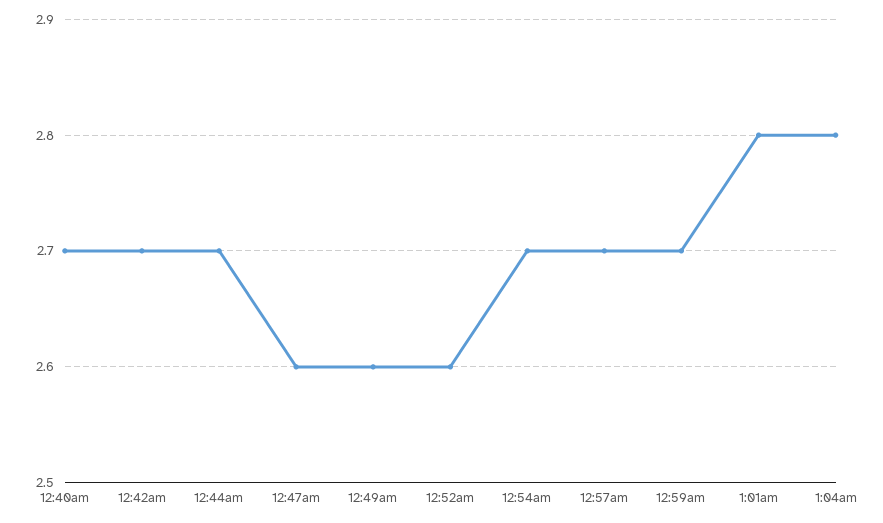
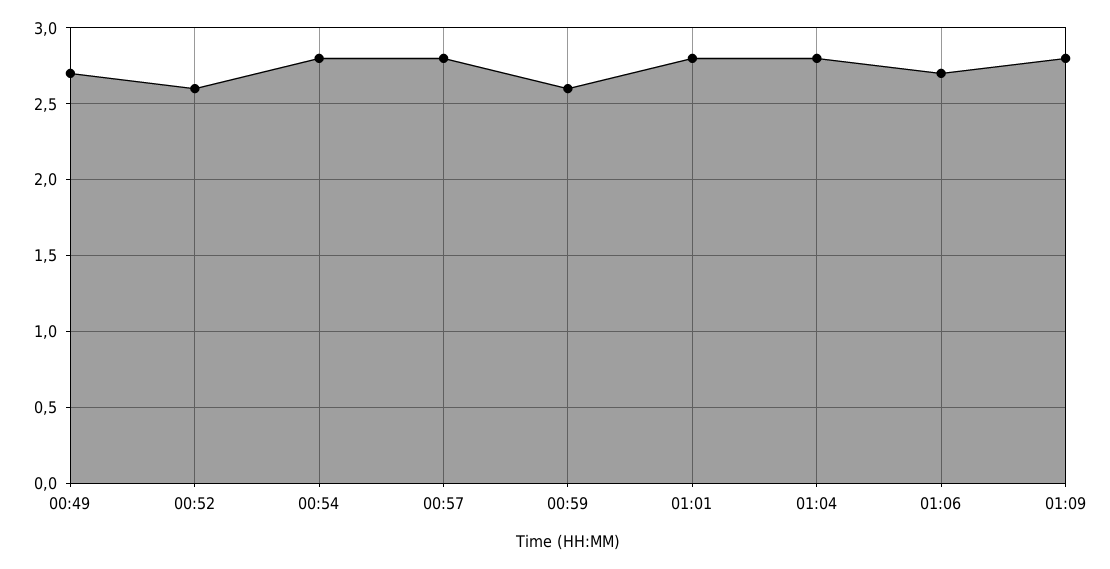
12:40am: 2.7 -> none
12:42am: 2.7 -> none
12:44am: 2.7 -> none
12:47am: 2.6 -> none
12:49am: 2.6 -> 2.7
12:54am: 2.7 -> 2.8
12:57am: 2.7 -> 2.8
12:59am: 2.7 -> 2.6
01:06: none -> 2.7
01:09: none -> 2.8

